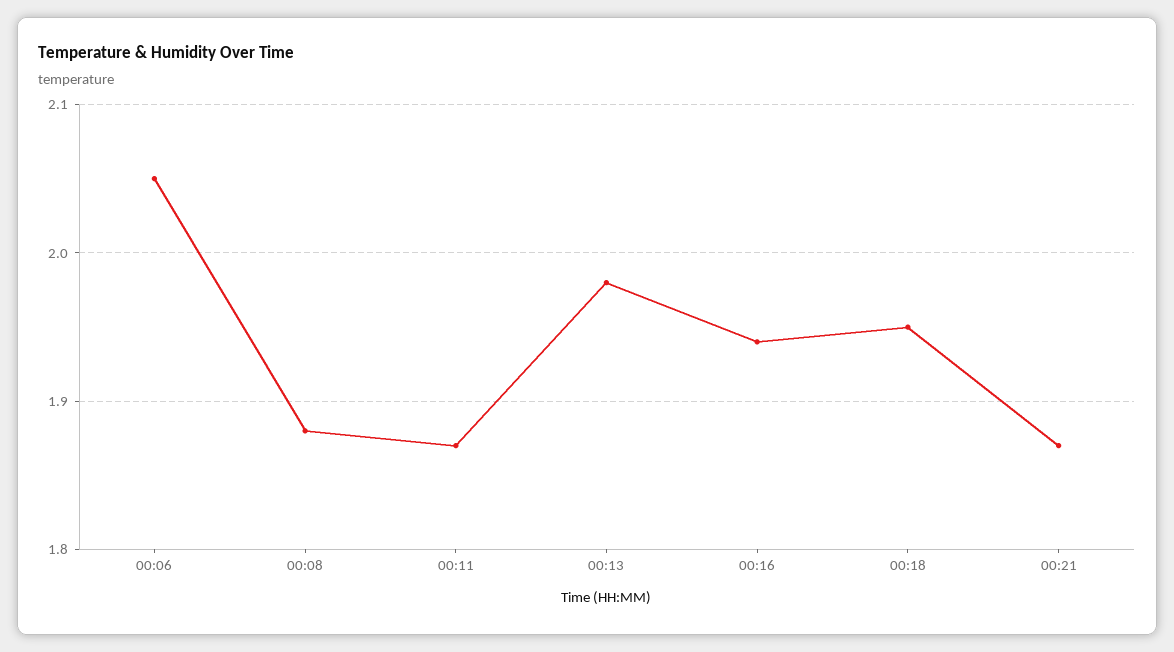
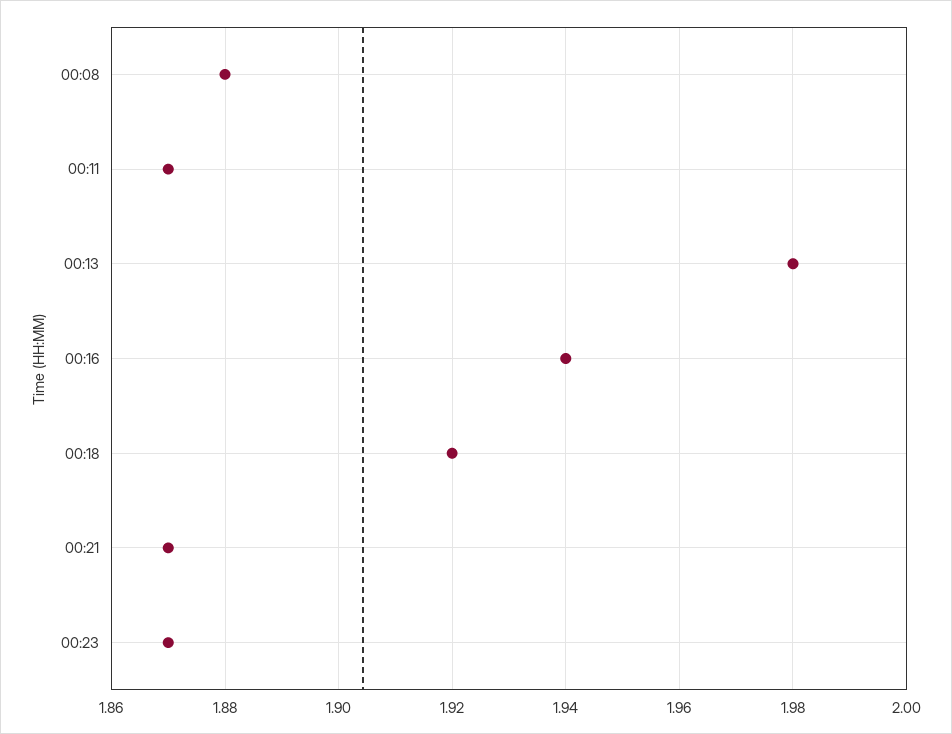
00:06: 2.05 -> none
00:18: 1.95 -> 1.92
00:23: none -> 1.87

